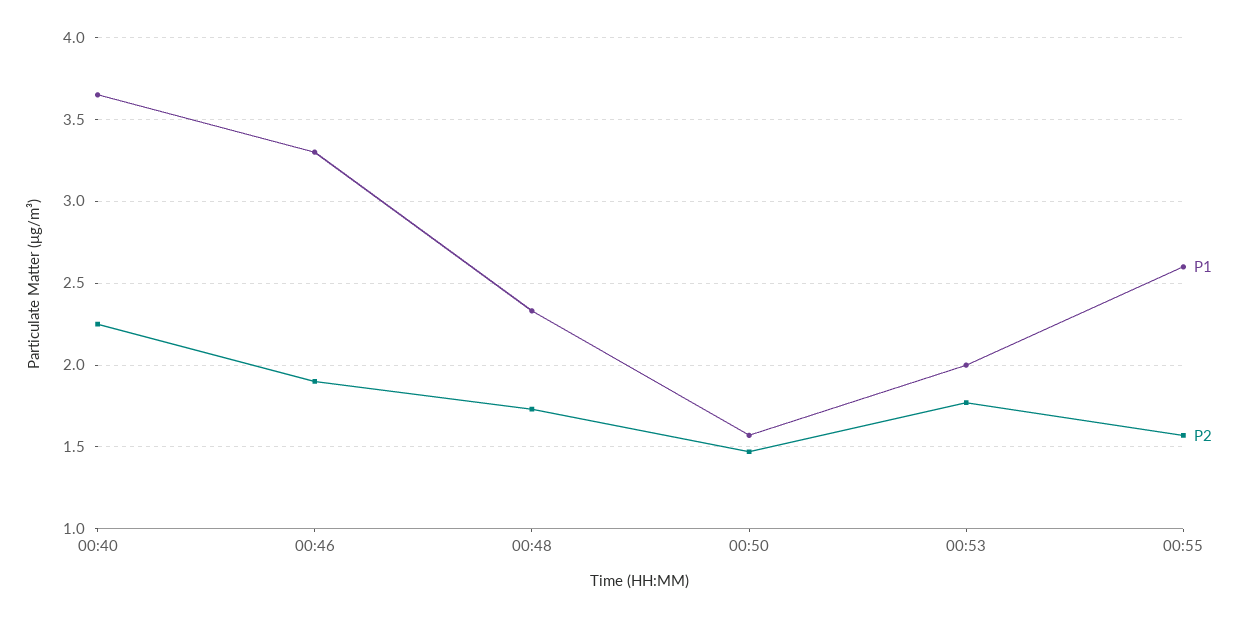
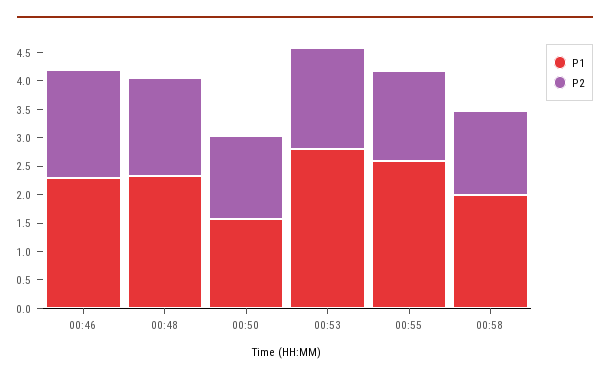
P1, 00:40: 3.65 -> none
P2, 00:40: 2.25 -> none
P1, 00:46: 3.3 -> 2.25
P1, 00:53: 2 -> 2.75
P1, 00:58: none -> 2
P2, 00:58: none -> 1.5

